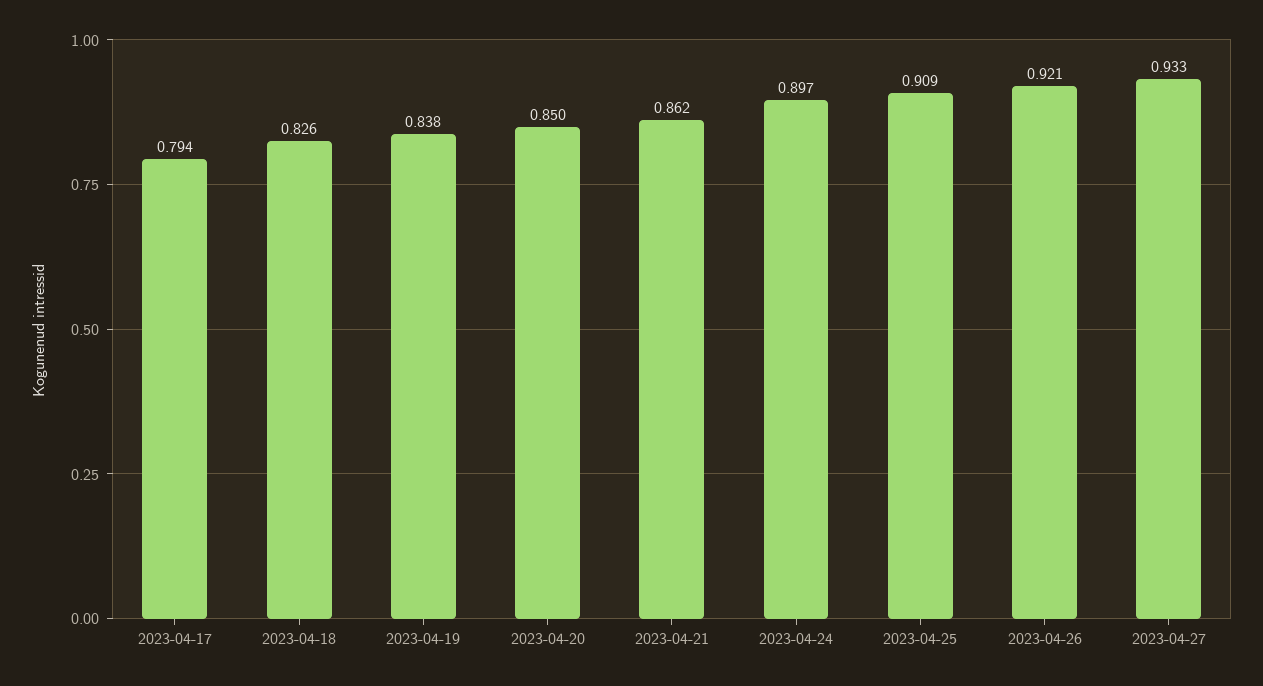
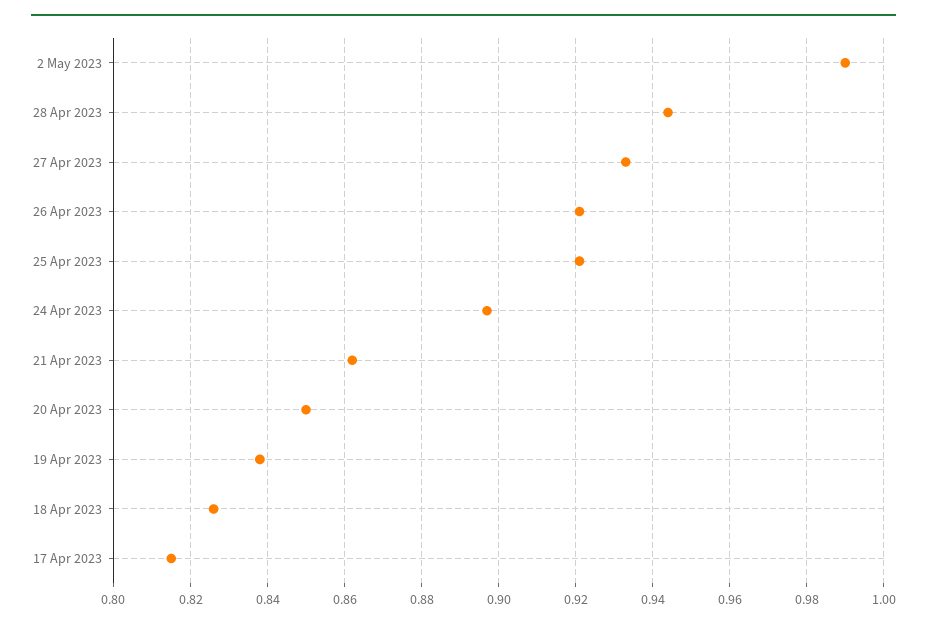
2023-04-17: 0.794 -> 0.815
2023-04-25: 0.909 -> 0.92
2 May 2023: none -> 0.99
28 Apr 2023: none -> 0.945

